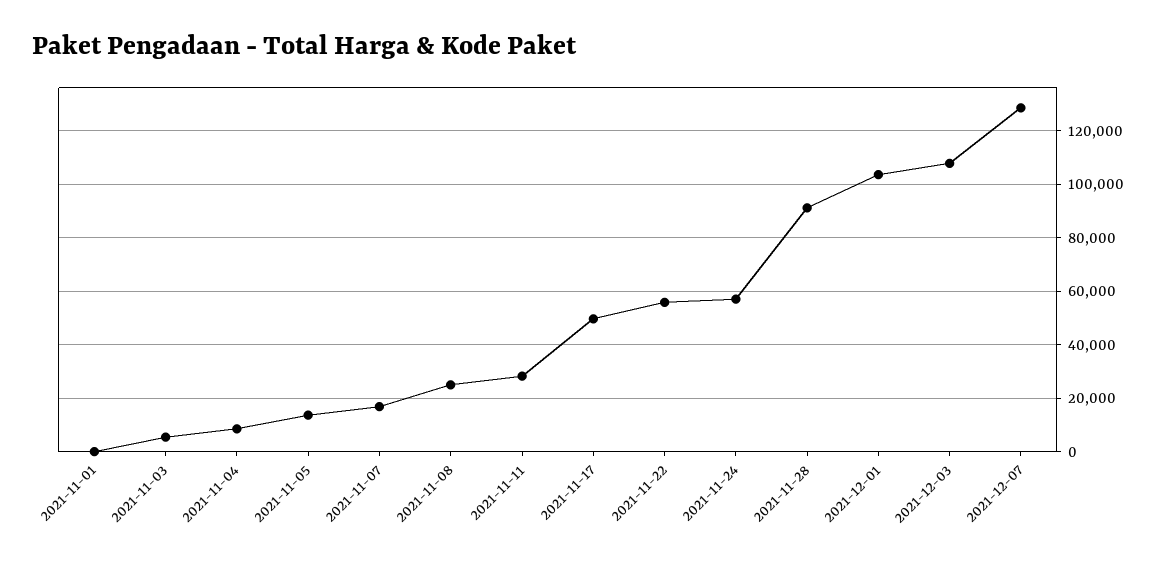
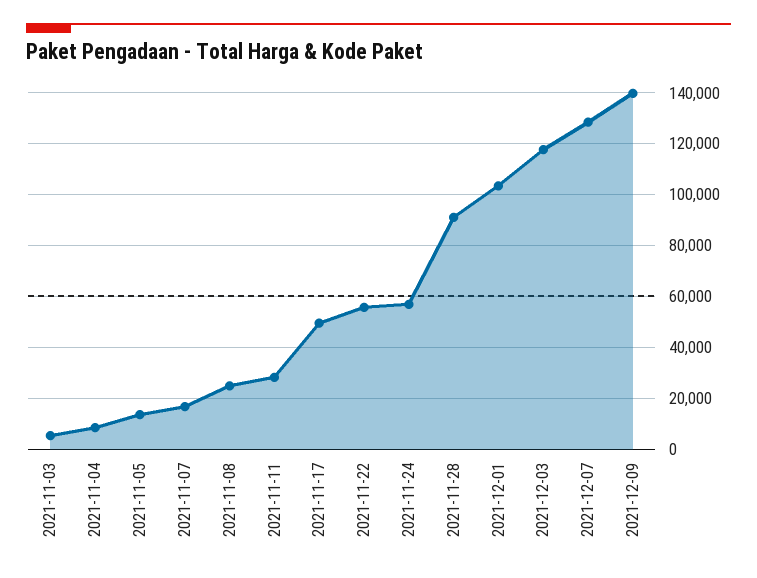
2021-11-01: 0 -> none
2021-12-03: 107500 -> 117500
2021-12-09: none -> 140000

